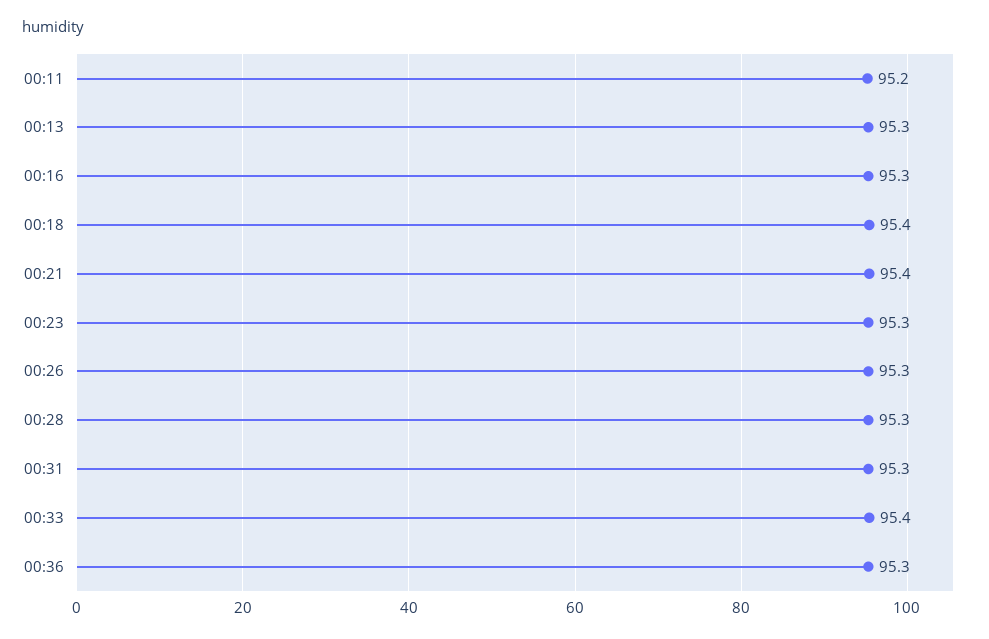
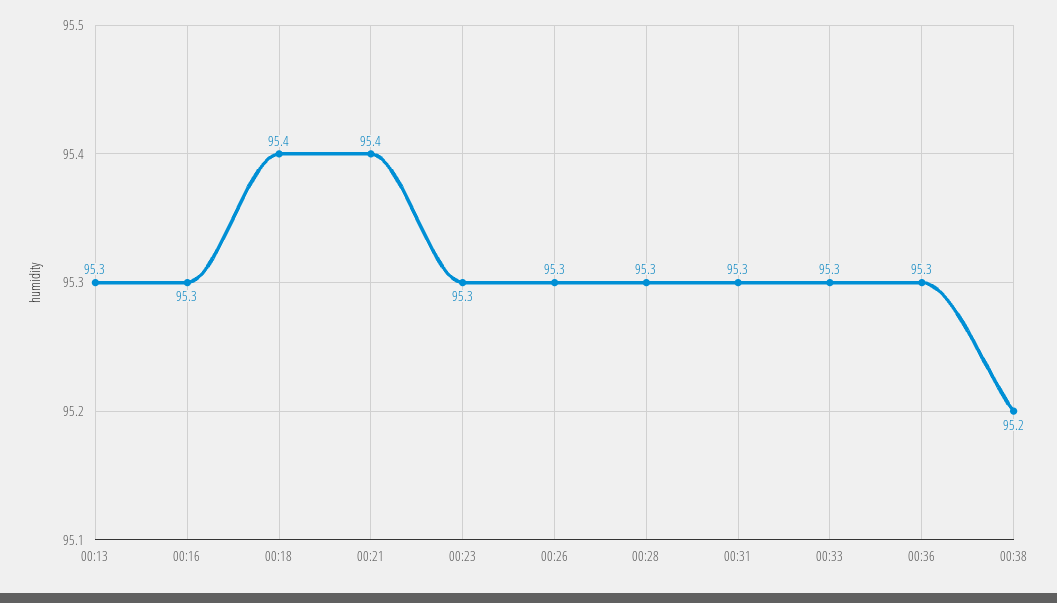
00:11: 95.2 -> none
00:33: 95.4 -> 95.3
00:38: none -> 95.2

